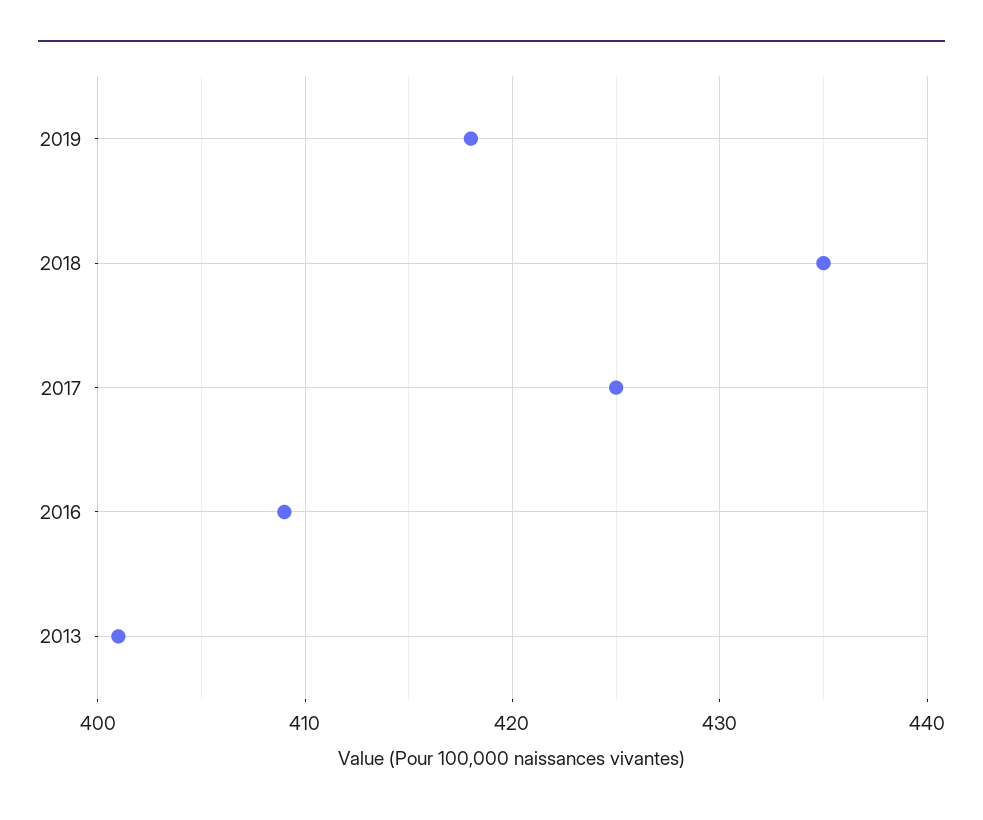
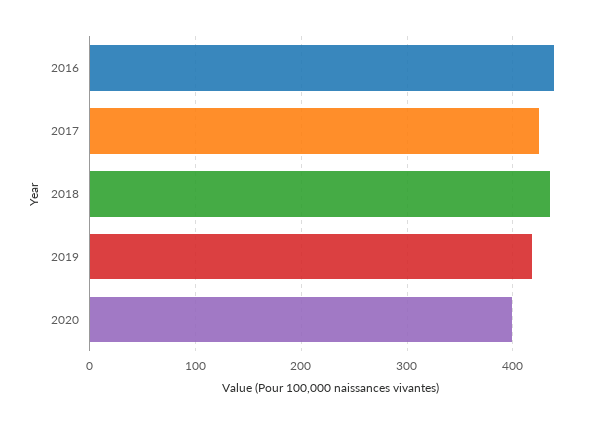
2016: 409 -> 440
2013: 401 -> none
2020: none -> 400

